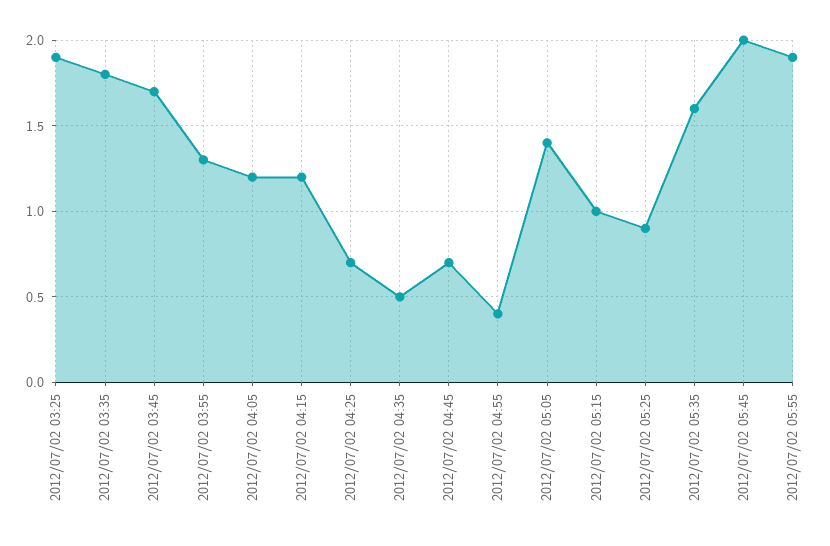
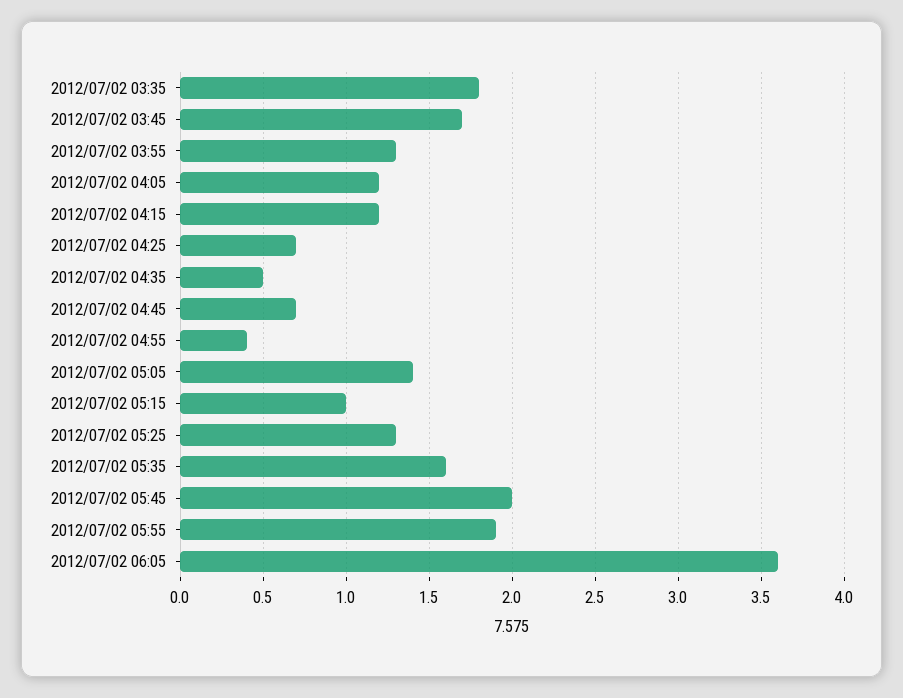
2012/07/02 03:25: 1.9 -> none
2012/07/02 05:25: 0.9 -> 1.3
2012/07/02 06:05: none -> 3.6

